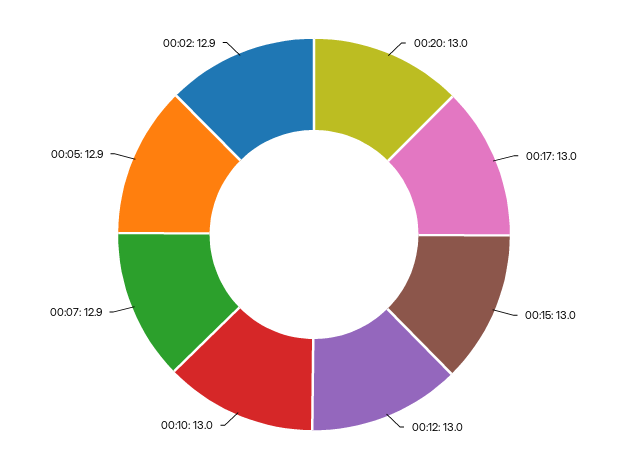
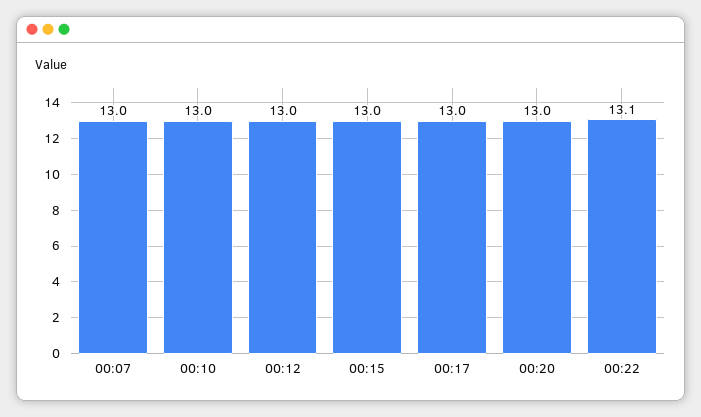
00:07: 12.9 -> 13
00:05: 12.9 -> none
00:02: 12.9 -> none
00:22: none -> 13.1

